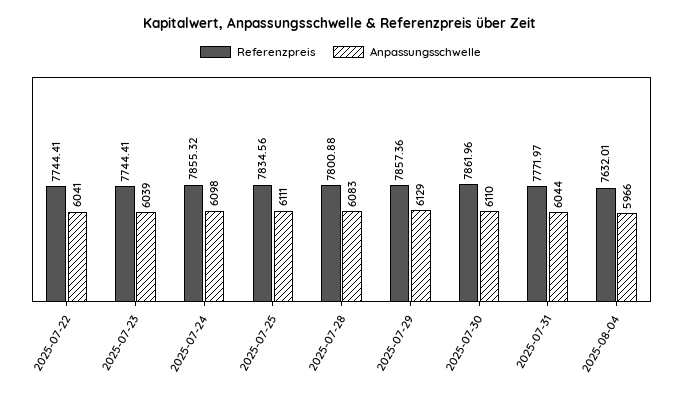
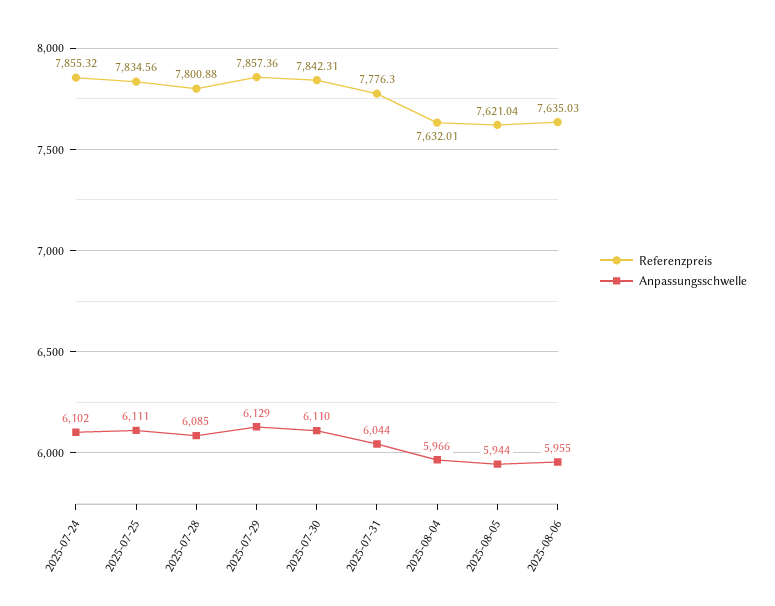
Referenzpreis, 2025-07-22: 7744.41 -> none
Anpassungsschwelle, 2025-07-22: 6041 -> none
Referenzpreis, 2025-07-23: 7744.41 -> none
Anpassungsschwelle, 2025-07-23: 6039 -> none
Anpassungsschwelle, 2025-07-24: 6098 -> 6102
Anpassungsschwelle, 2025-07-28: 6083 -> 6085
Referenzpreis, 2025-07-30: 7861.96 -> 7842.31
Referenzpreis, 2025-07-31: 7771.97 -> 7776.3
Referenzpreis, 2025-08-05: none -> 7621.04
Anpassungsschwelle, 2025-08-05: none -> 5944
Referenzpreis, 2025-08-06: none -> 7635.03
Anpassungsschwelle, 2025-08-06: none -> 5955

